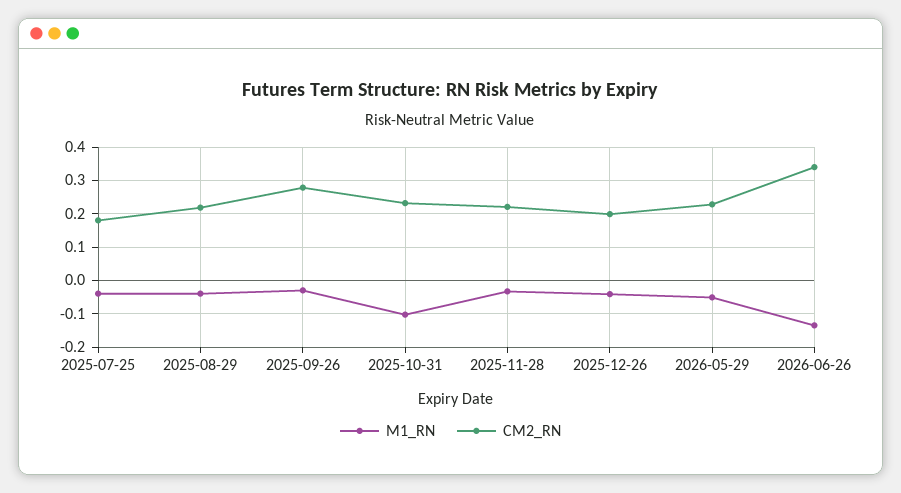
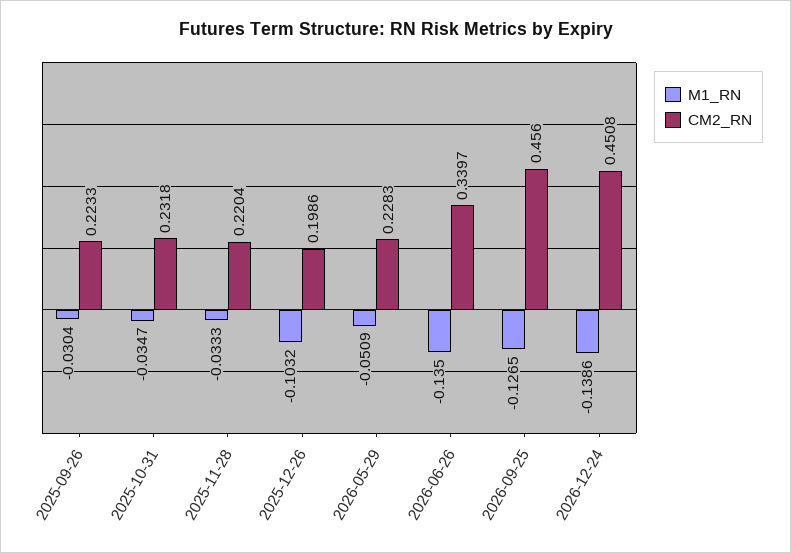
M1_RN, 2025-07-25: -0.04 -> none
CM2_RN, 2025-07-25: 0.18 -> none
M1_RN, 2025-08-29: -0.04 -> none
CM2_RN, 2025-08-29: 0.22 -> none
CM2_RN, 2025-09-26: 0.28 -> 0.2233
M1_RN, 2025-10-31: -0.1 -> -0.0347
M1_RN, 2025-12-26: -0.04 -> -0.1032
M1_RN, 2026-09-25: none -> -0.1265
CM2_RN, 2026-09-25: none -> 0.456
M1_RN, 2026-12-24: none -> -0.1386
CM2_RN, 2026-12-24: none -> 0.4508

